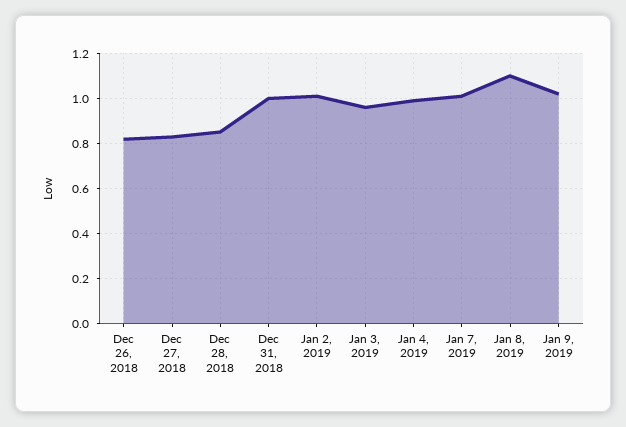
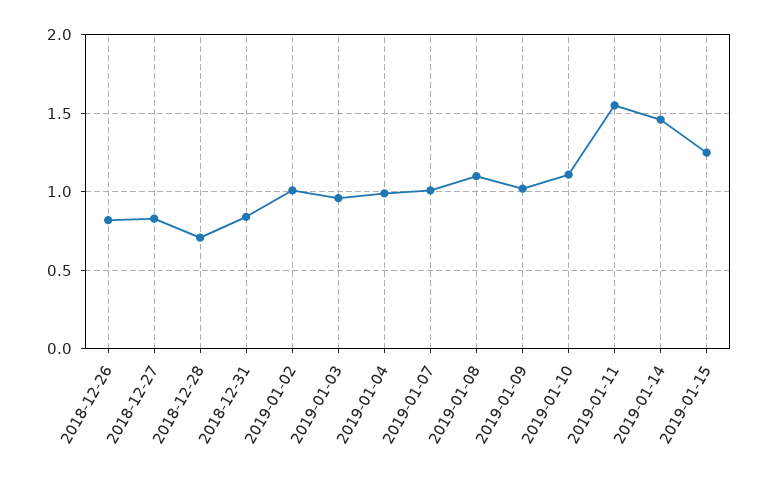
Dec 28, 2018: 0.85 -> 0.7
Dec 31, 2018: 1 -> 0.85
2019-01-10: none -> 1.1
2019-01-11: none -> 1.55
2019-01-14: none -> 1.45
2019-01-15: none -> 1.25

